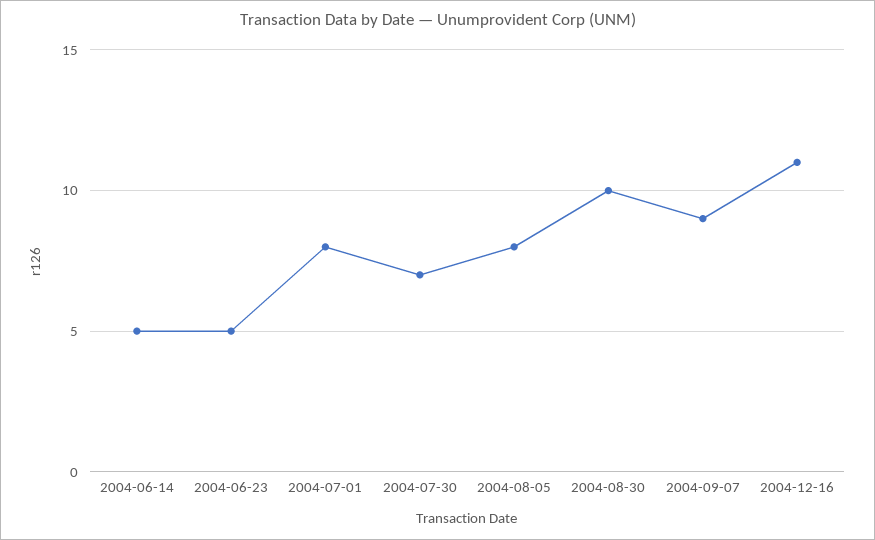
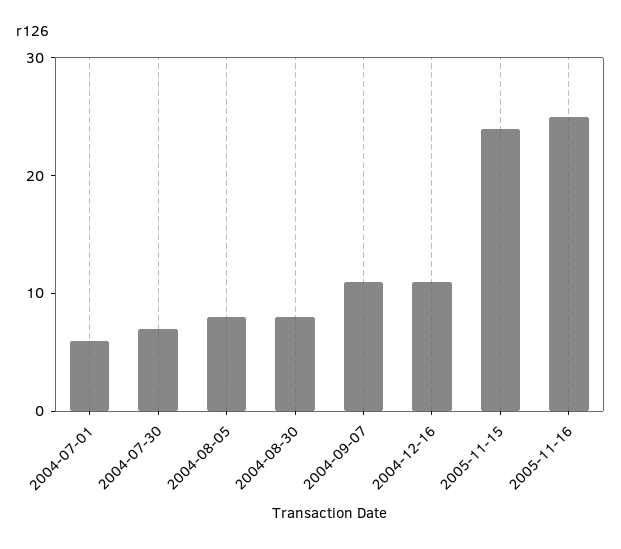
2004-06-14: 5 -> none
2004-06-23: 5 -> none
2004-07-01: 8 -> 6
2004-08-30: 10 -> 8
2004-09-07: 9 -> 11
2005-11-15: none -> 24
2005-11-16: none -> 25

